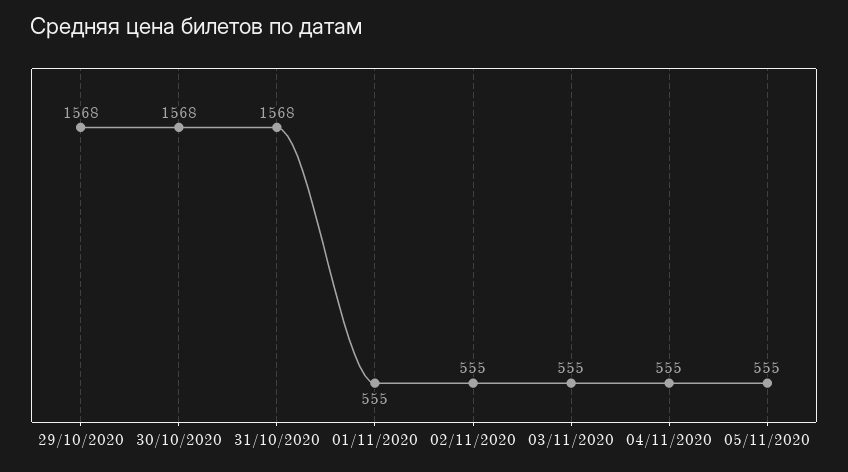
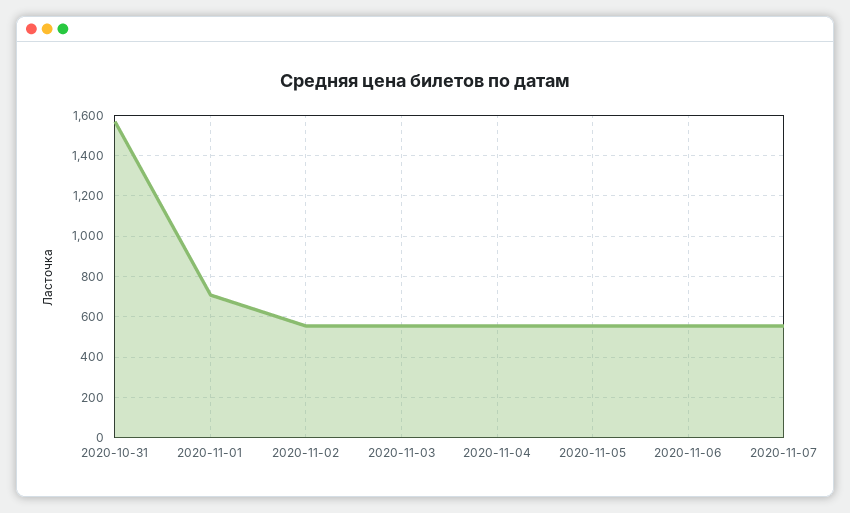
29/10/2020: 1568 -> none
30/10/2020: 1568 -> none
01/11/2020: 555 -> 700
2020-11-06: none -> 550
2020-11-07: none -> 550

